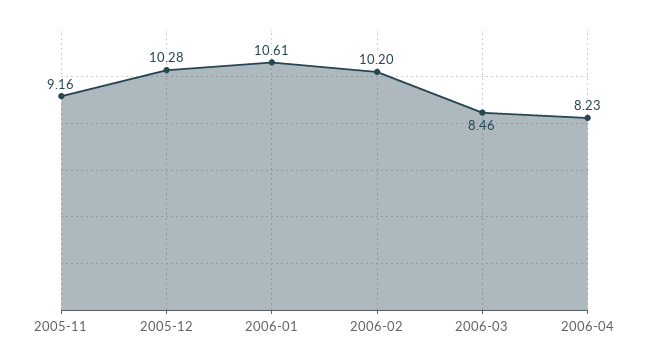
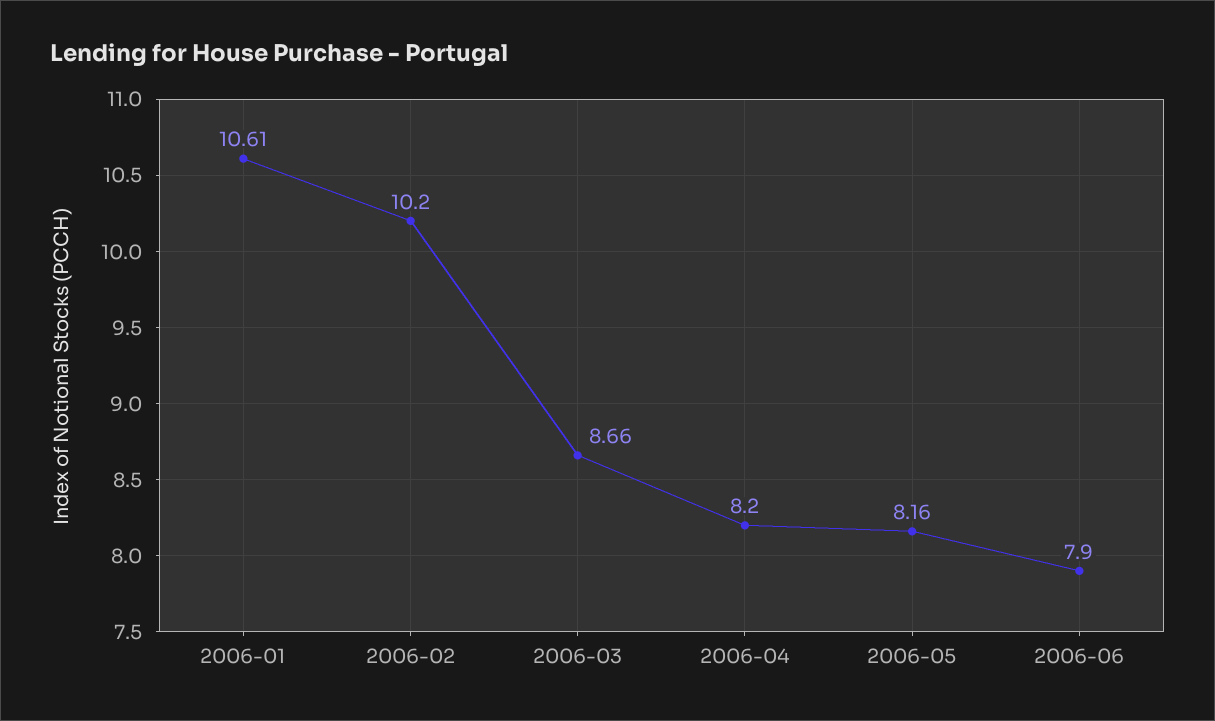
2005-11: 9.16 -> none
2005-12: 10.28 -> none
2006-03: 8.46 -> 8.66
2006-04: 8.23 -> 8.2
2006-05: none -> 8.16
2006-06: none -> 7.9

